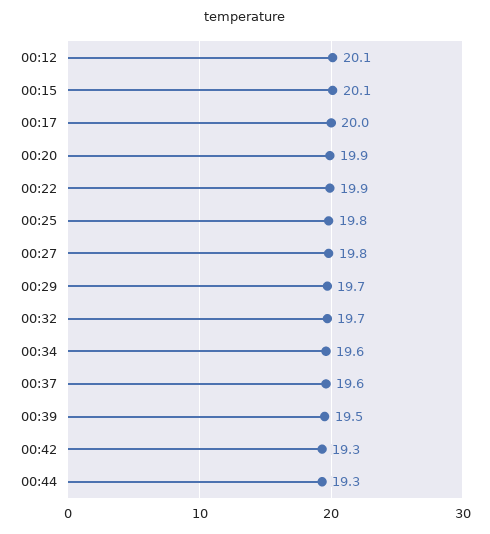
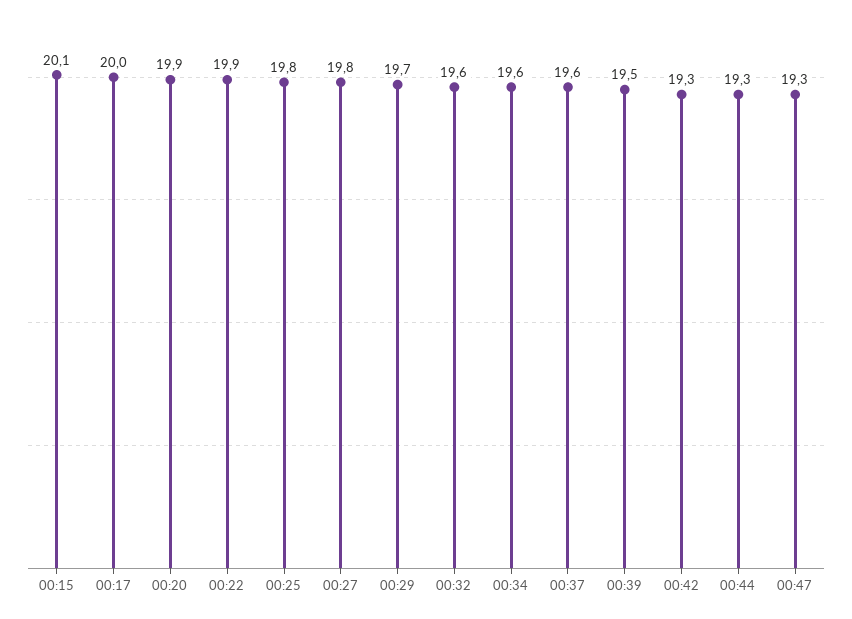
00:12: 20.1 -> none
00:32: 19.7 -> 19.6
00:47: none -> 19.3

